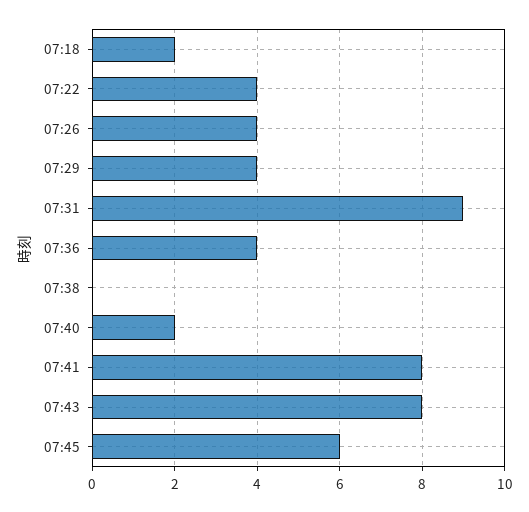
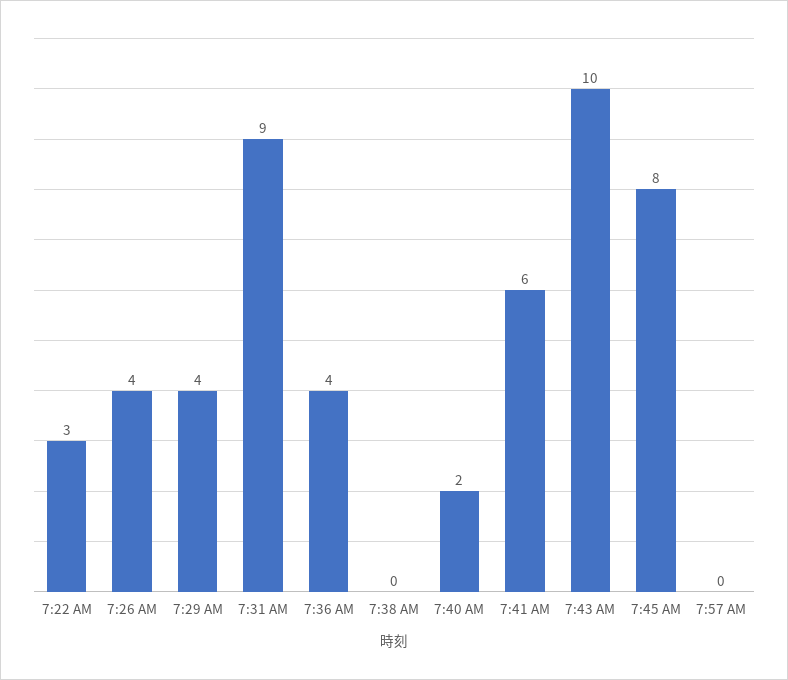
07:18: 2 -> none
07:22: 4 -> 3
07:41: 8 -> 6
07:43: 8 -> 10
07:45: 6 -> 8
7:57 AM: none -> 0

